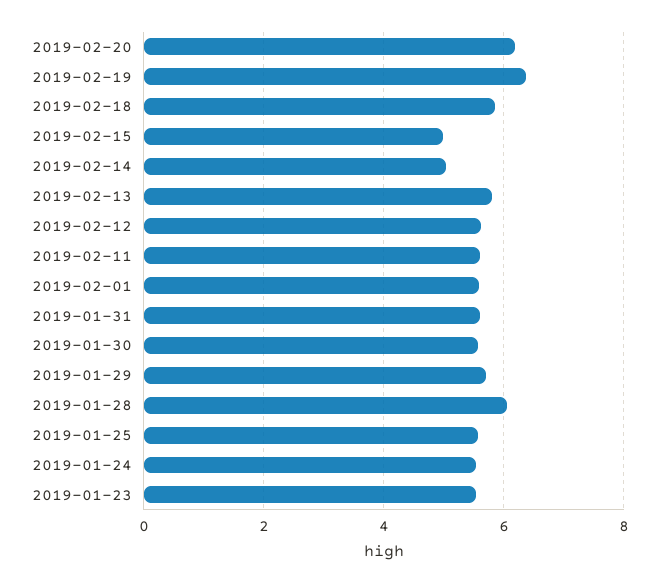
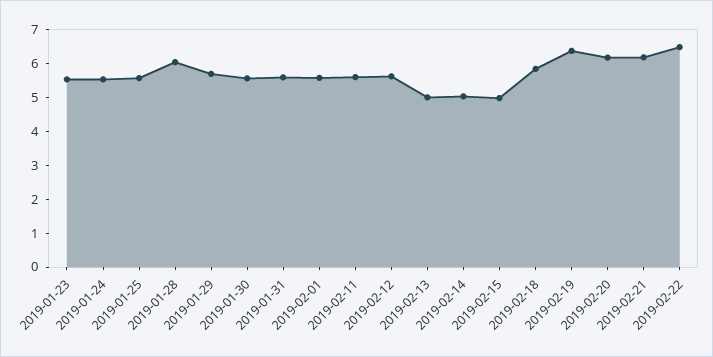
2019-02-13: 5.8 -> 5
2019-02-21: none -> 6.25
2019-02-22: none -> 6.5

